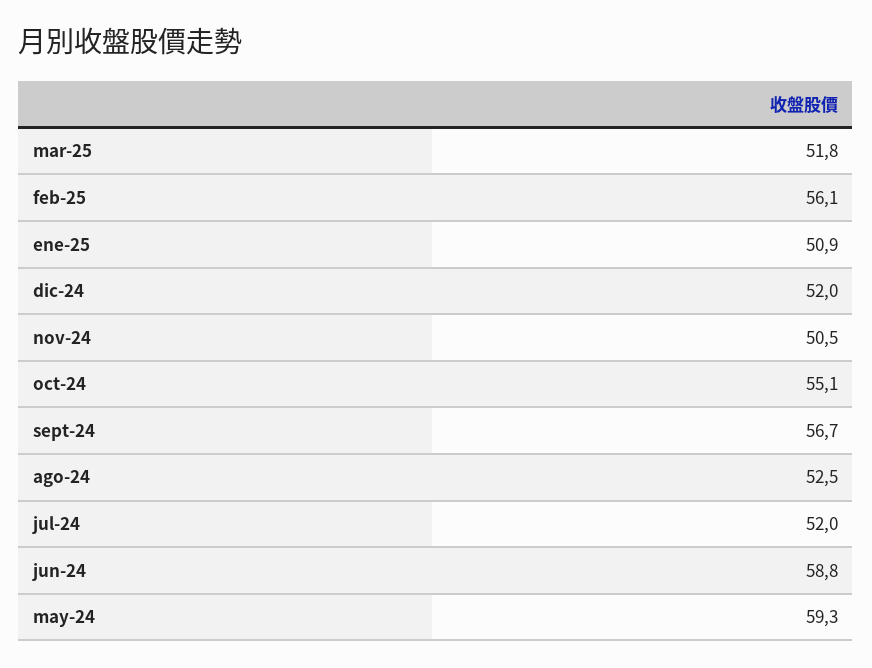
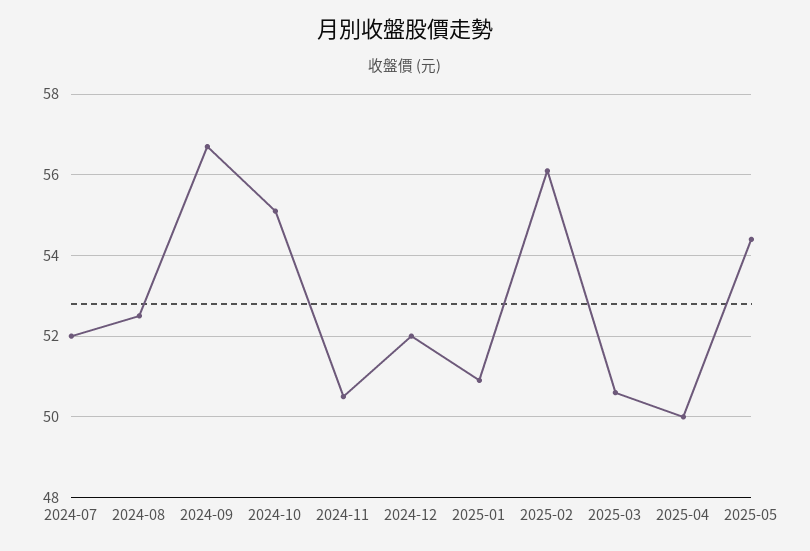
mar-25: 51.8 -> 50.5
jun-24: 58.8 -> none
may-24: 59.3 -> none
2025-04: none -> 50
2025-05: none -> 54.5

